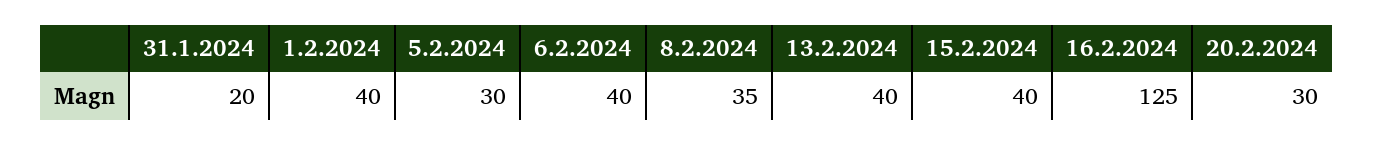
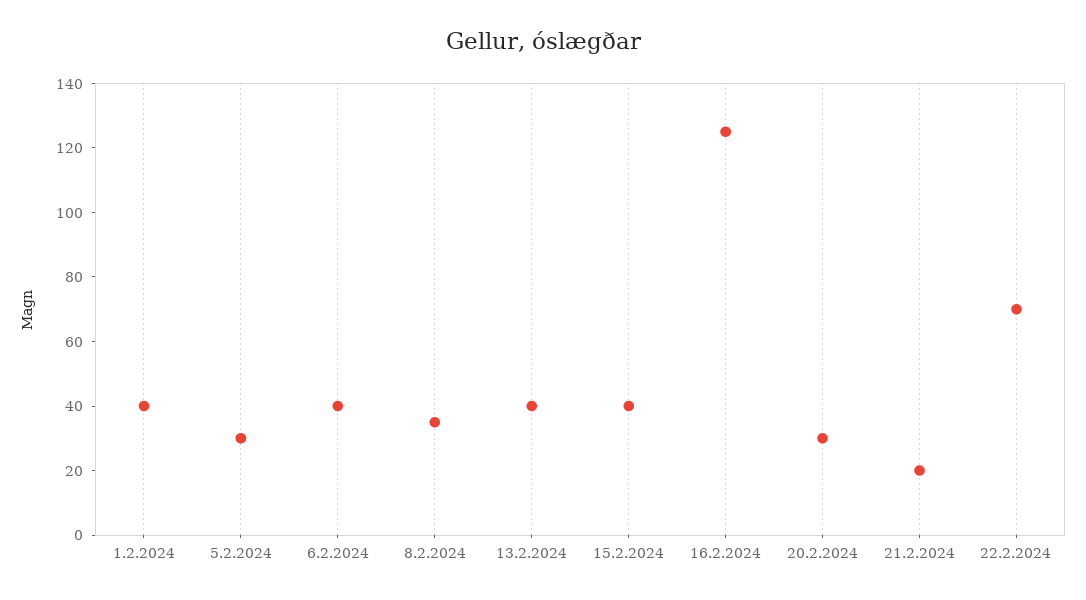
31.1.2024: 20 -> none
21.2.2024: none -> 20
22.2.2024: none -> 70

